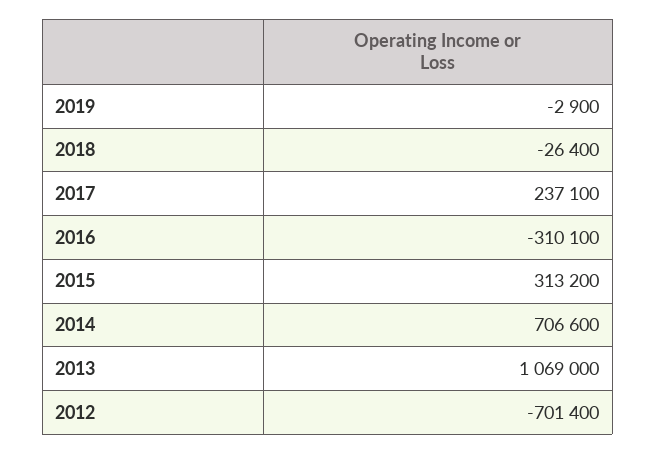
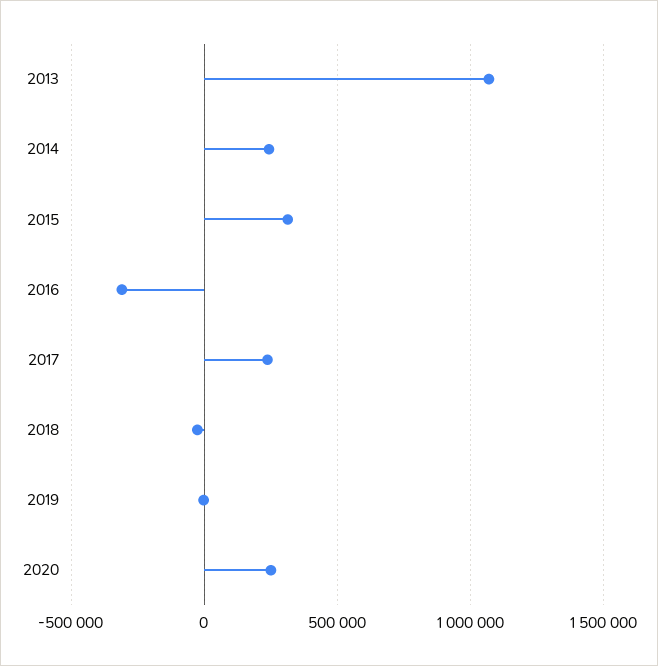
2014: 706600 -> 250000
2012: -701400 -> none
2020: none -> 250000

